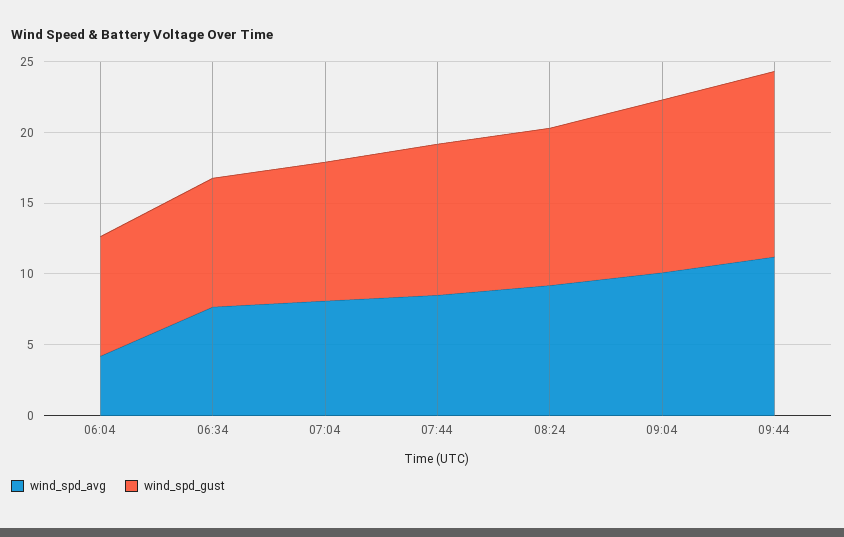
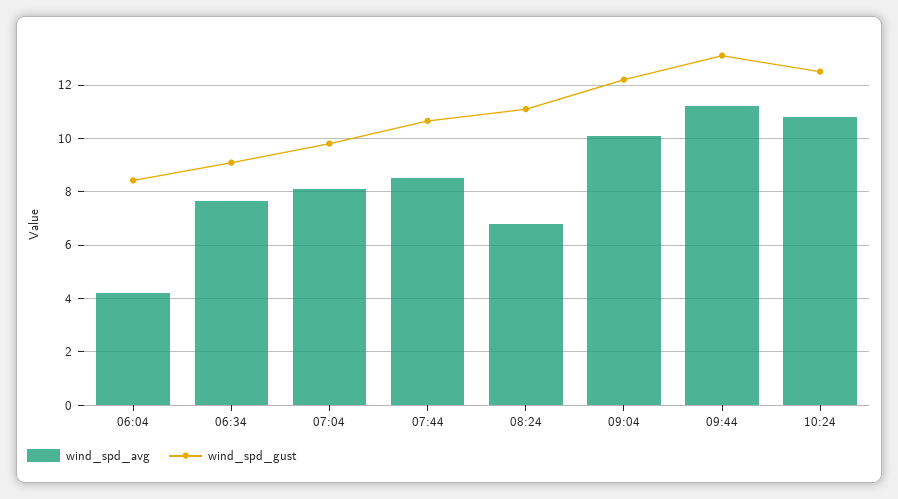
wind_spd_avg, 08:24: 9 -> 6.75
wind_spd_avg, 10:24: none -> 10.75
wind_spd_gust, 10:24: none -> 12.5

